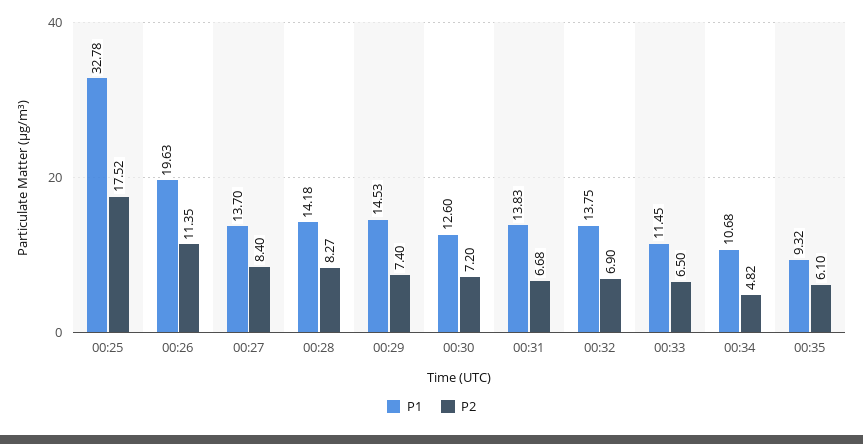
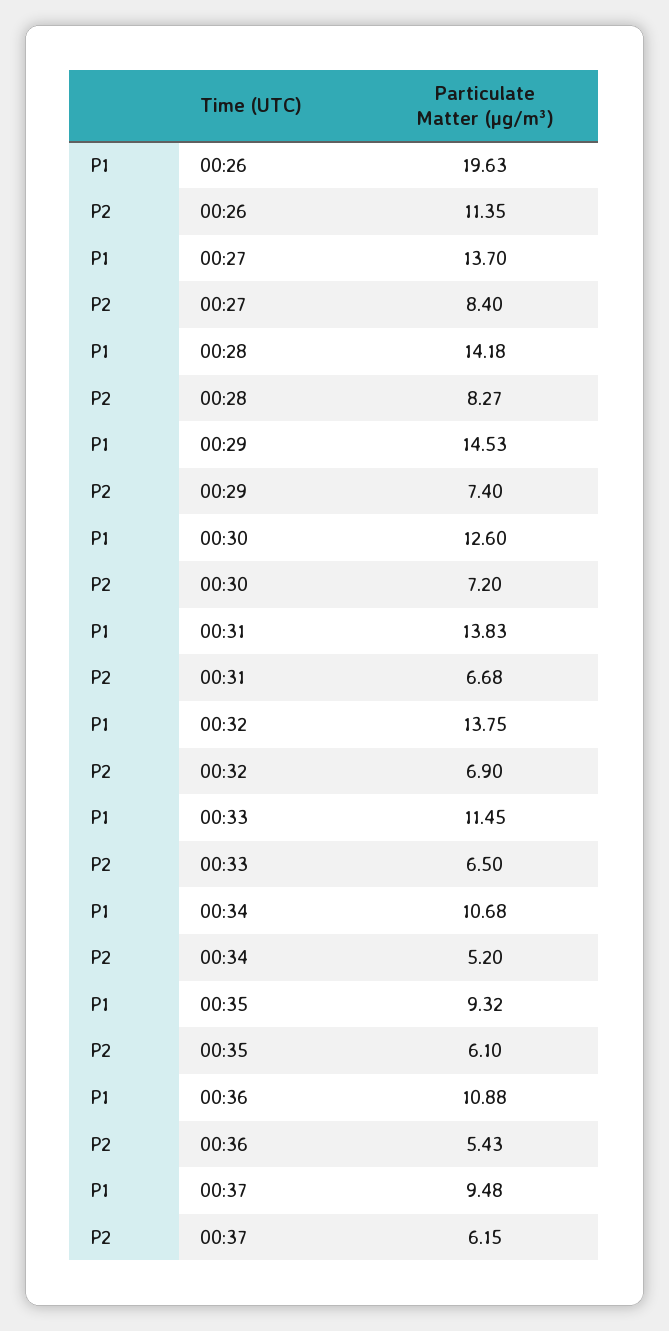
P1, 00:25: 32.78 -> none
P2, 00:25: 17.52 -> none
P2, 00:34: 4.82 -> 5.2
P1, 00:36: none -> 10.88
P2, 00:36: none -> 5.43
P1, 00:37: none -> 9.48
P2, 00:37: none -> 6.15

